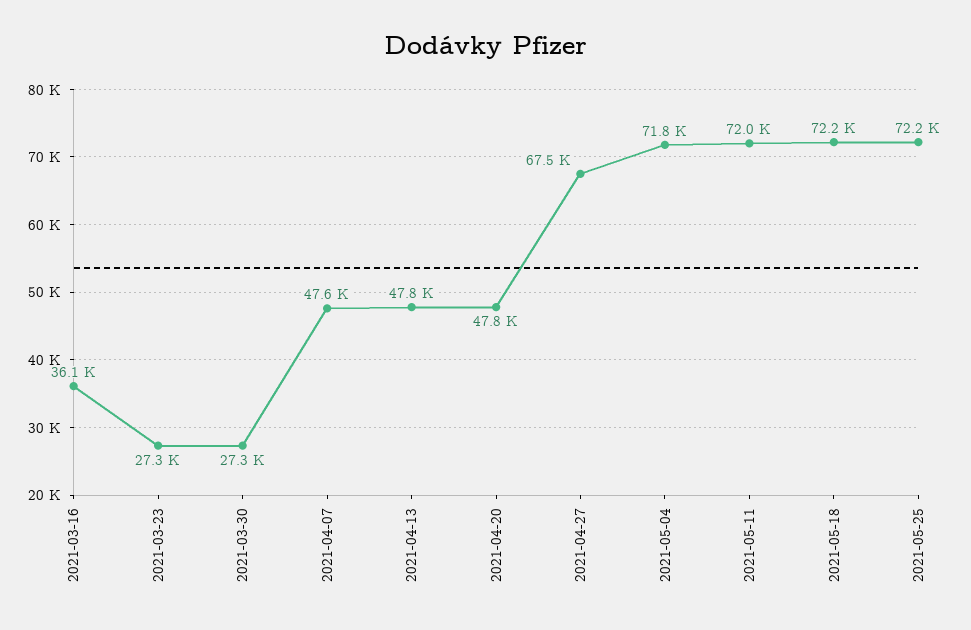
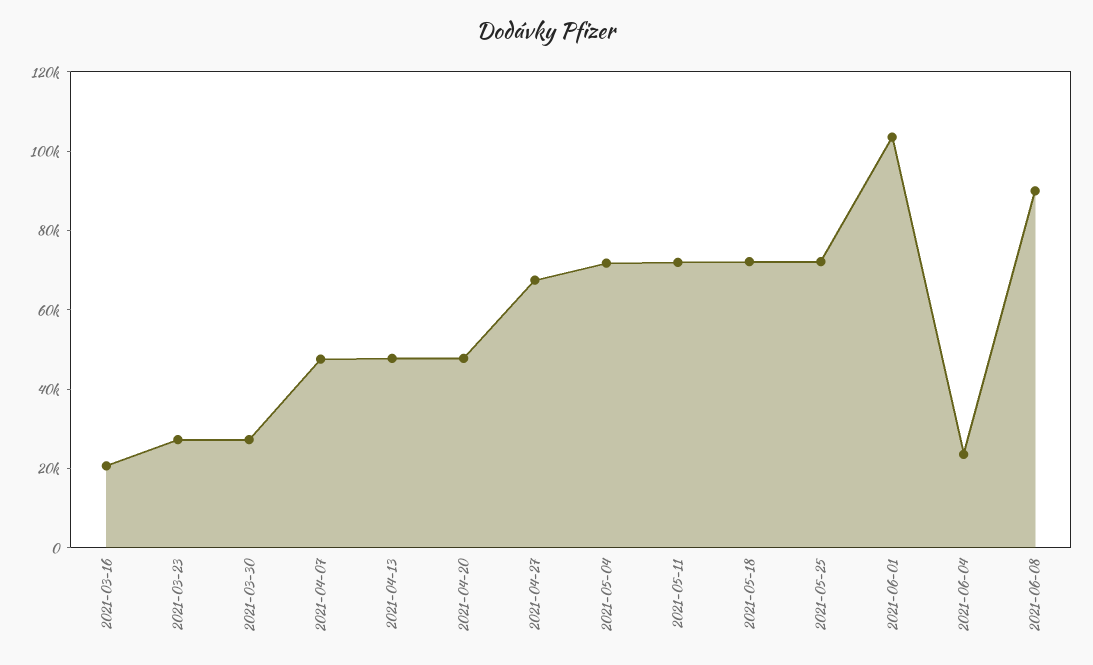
2021-03-16: 36100 -> 20000
2021-06-01: none -> 105000
2021-06-04: none -> 25000
2021-06-08: none -> 90000

